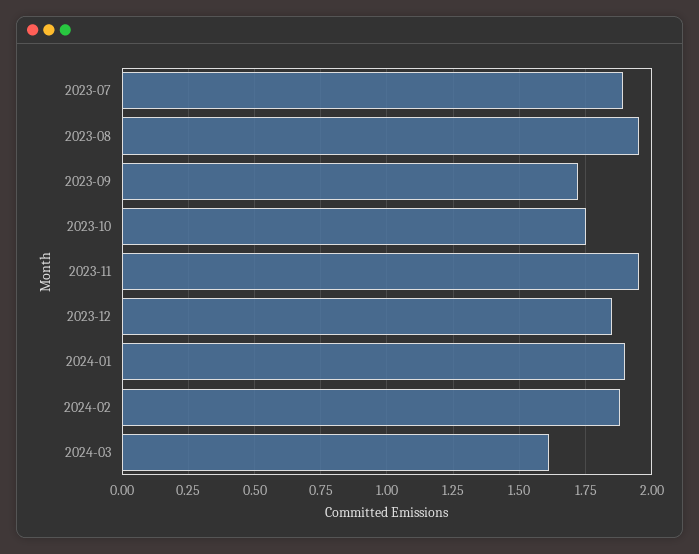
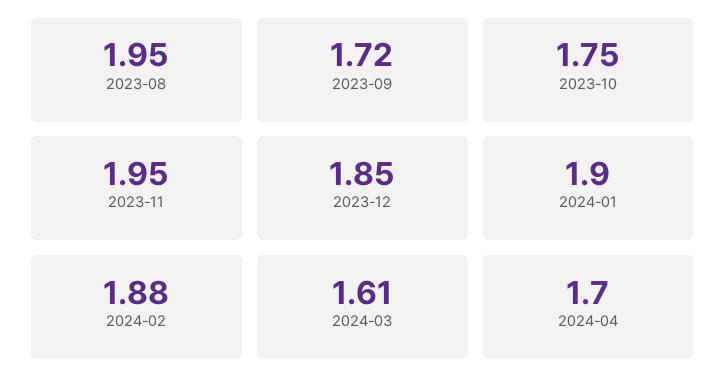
2023-07: 1.9 -> none
2024-04: none -> 1.7

